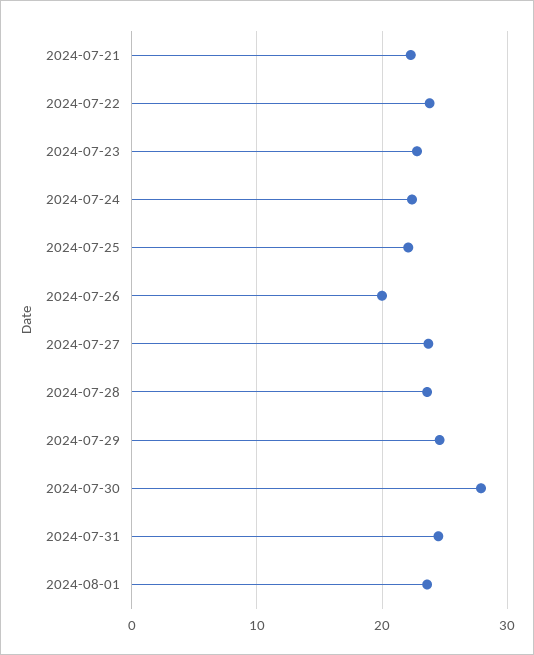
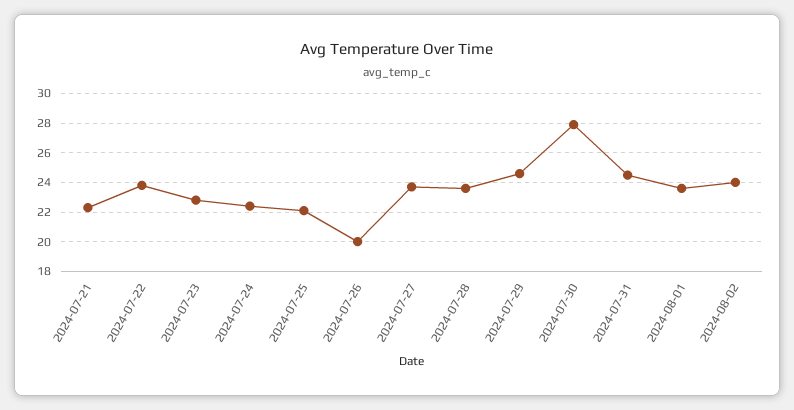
2024-08-02: none -> 24

